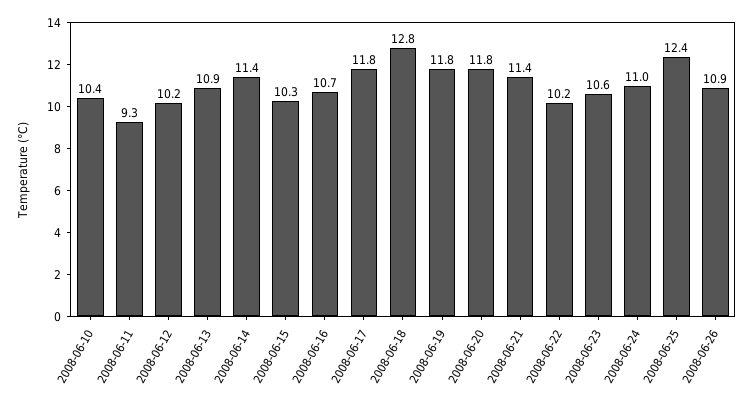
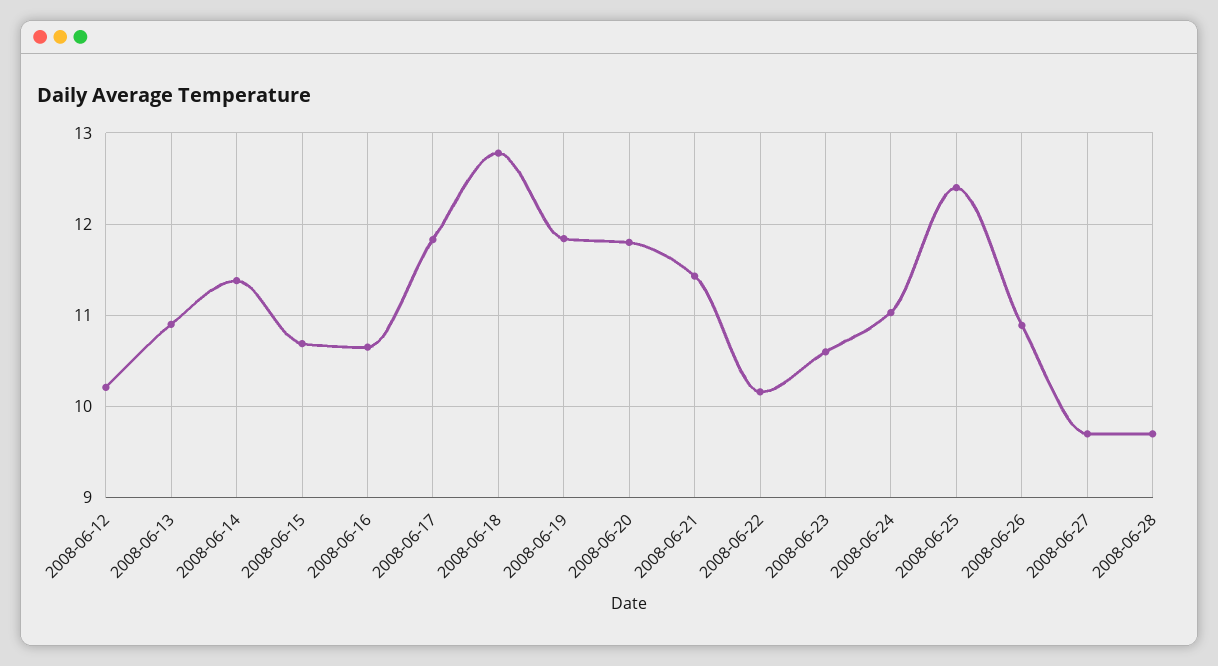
2008-06-10: 10.4 -> none
2008-06-11: 9.3 -> none
2008-06-15: 10.3 -> 10.7
2008-06-27: none -> 9.7
2008-06-28: none -> 9.7

